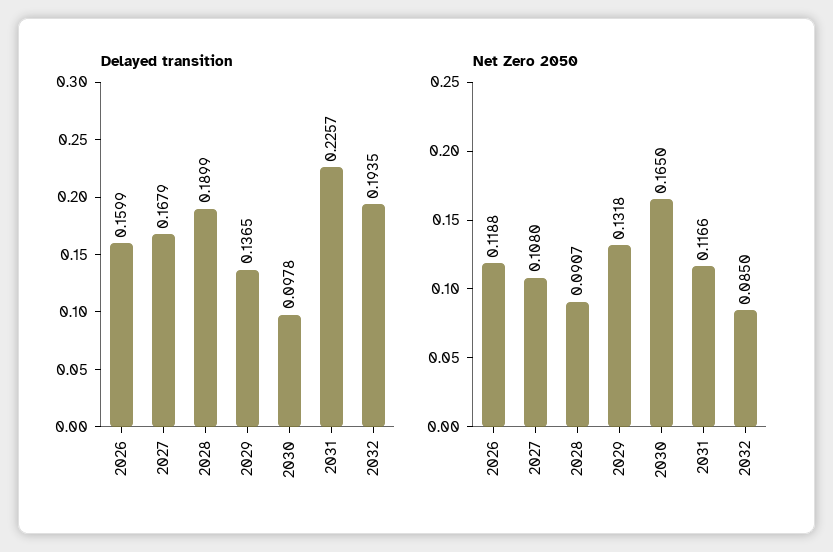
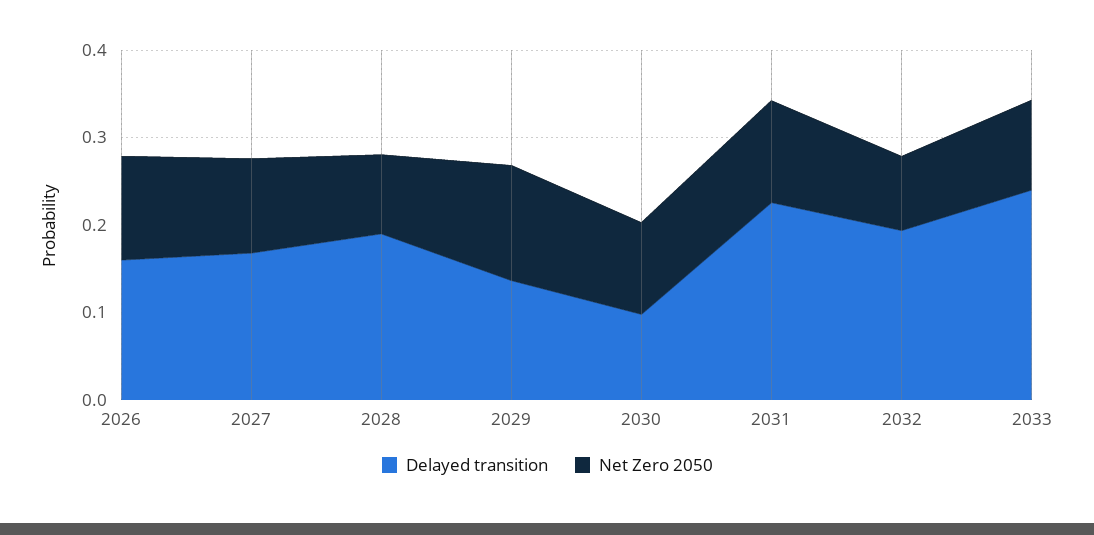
Net Zero 2050, 2030: 0.165 -> 0.1
Delayed transition, 2033: none -> 0.24
Net Zero 2050, 2033: none -> 0.1

